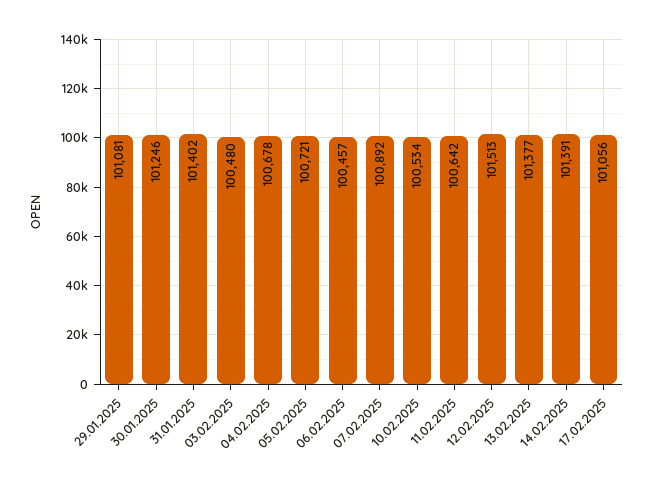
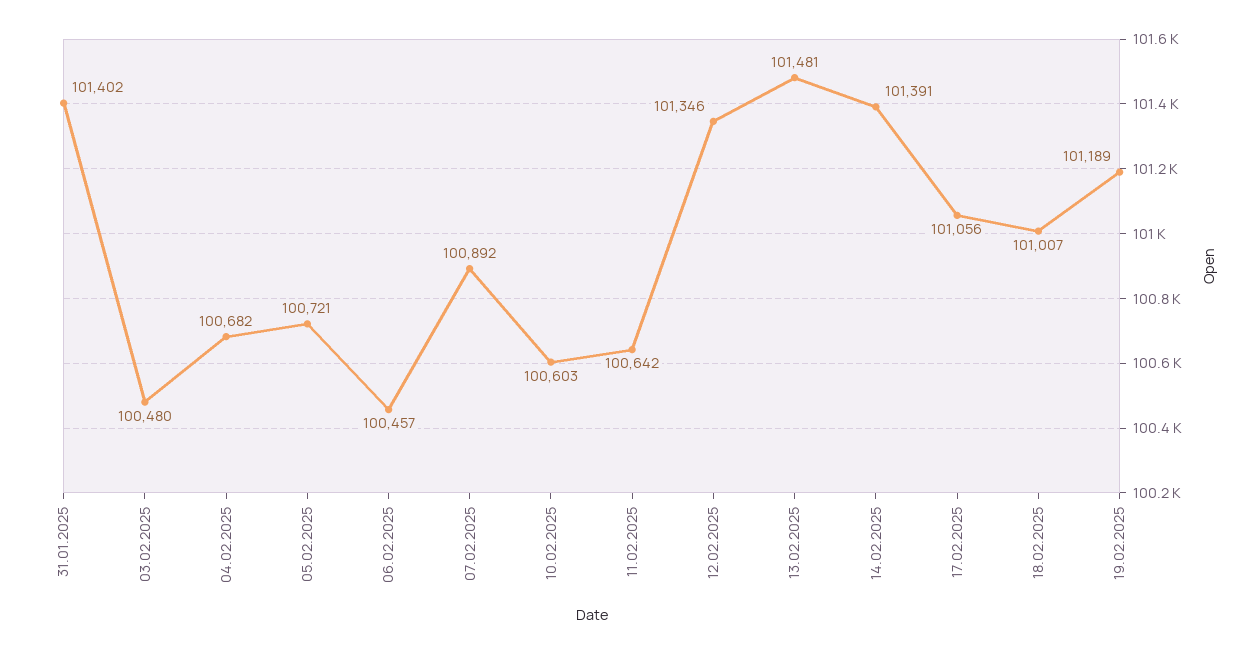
29.01.2025: 101081 -> none
30.01.2025: 101246 -> none
04.02.2025: 100678 -> 100682
10.02.2025: 100534 -> 100603
12.02.2025: 101513 -> 101346
13.02.2025: 101377 -> 101481
18.02.2025: none -> 101007
19.02.2025: none -> 101189

